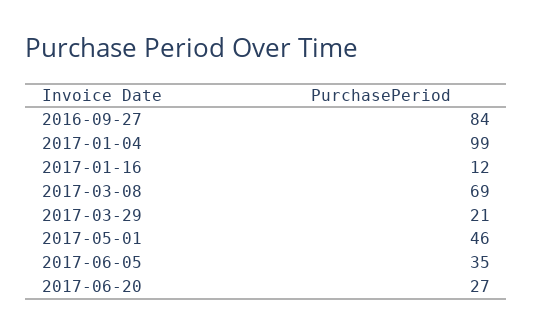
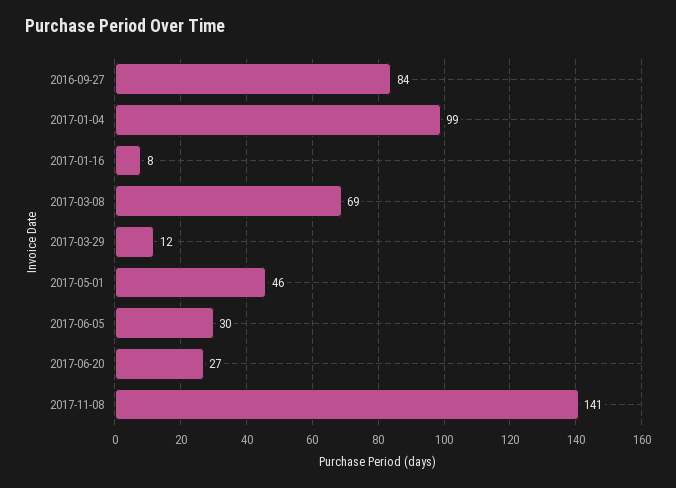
2017-01-16: 12 -> 8
2017-03-29: 21 -> 12
2017-06-05: 35 -> 30
2017-11-08: none -> 141

